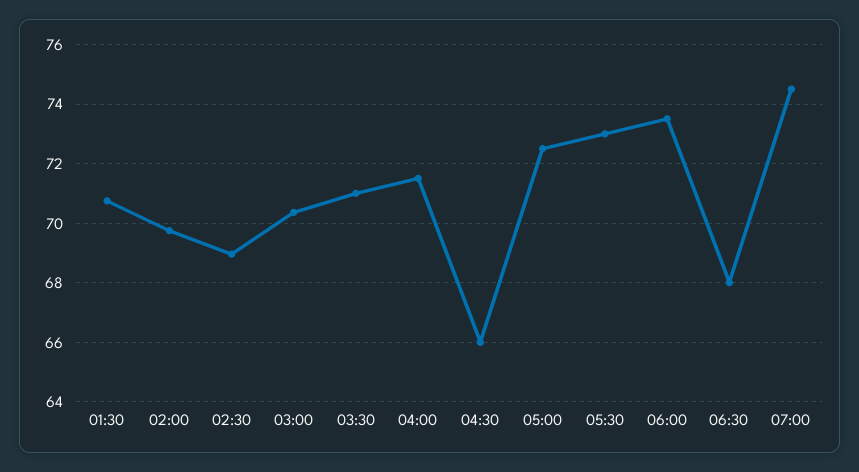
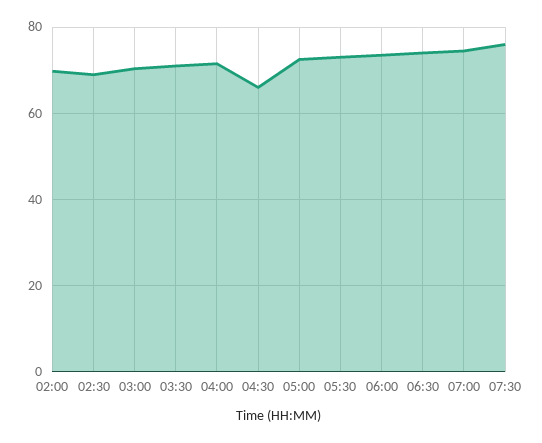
01:30: 70.75 -> none
06:30: 68 -> 74
07:30: none -> 76

